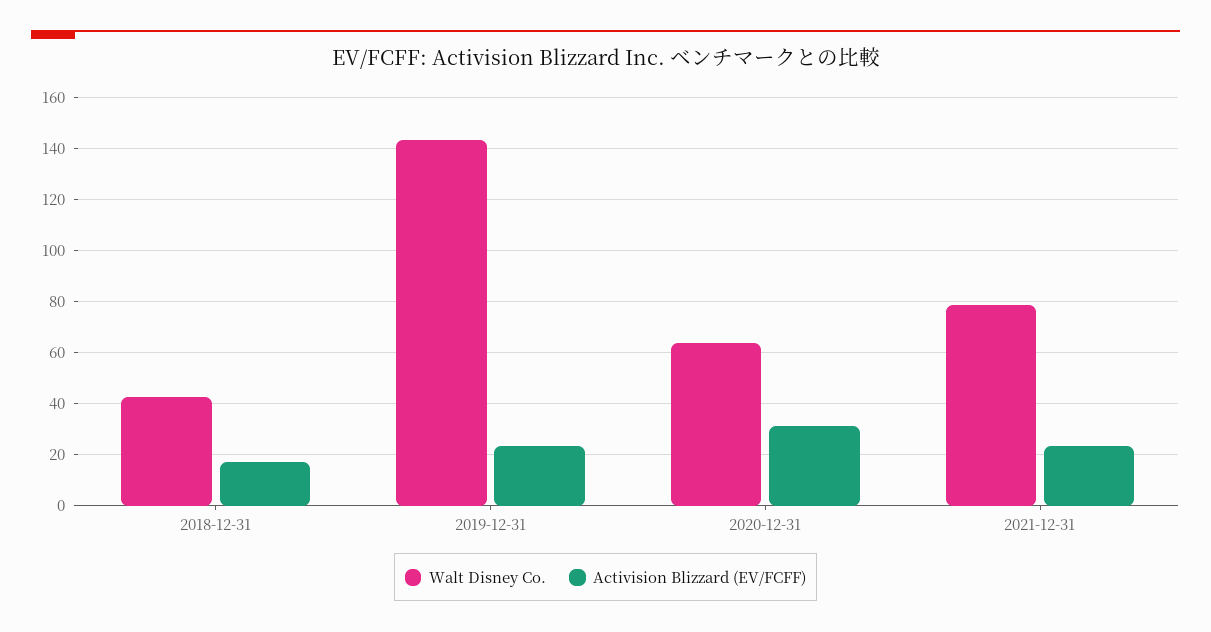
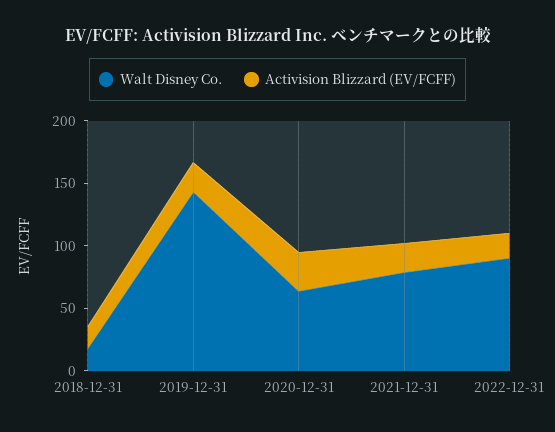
Walt Disney Co., 2018-12-31: 42.5 -> 20
Walt Disney Co., 2022-12-31: none -> 90
Activision Blizzard (EV/FCFF), 2022-12-31: none -> 20

